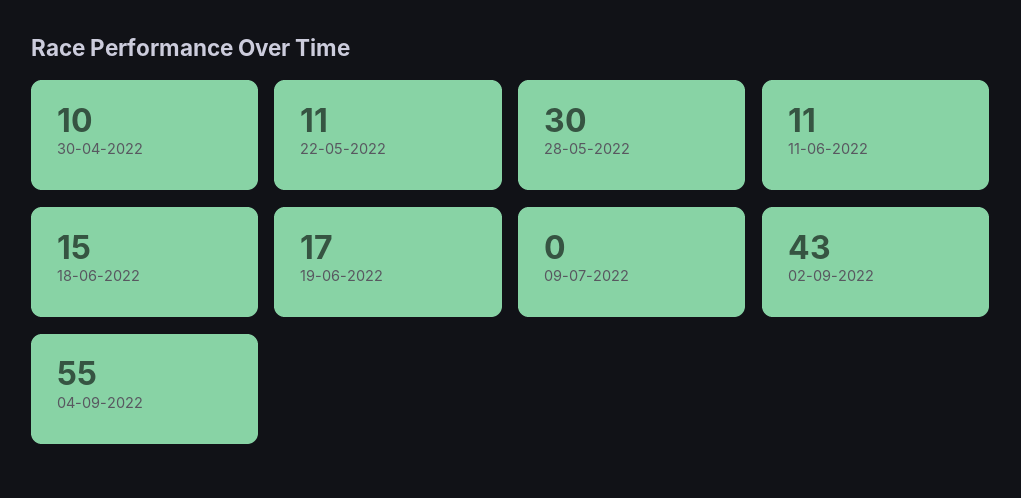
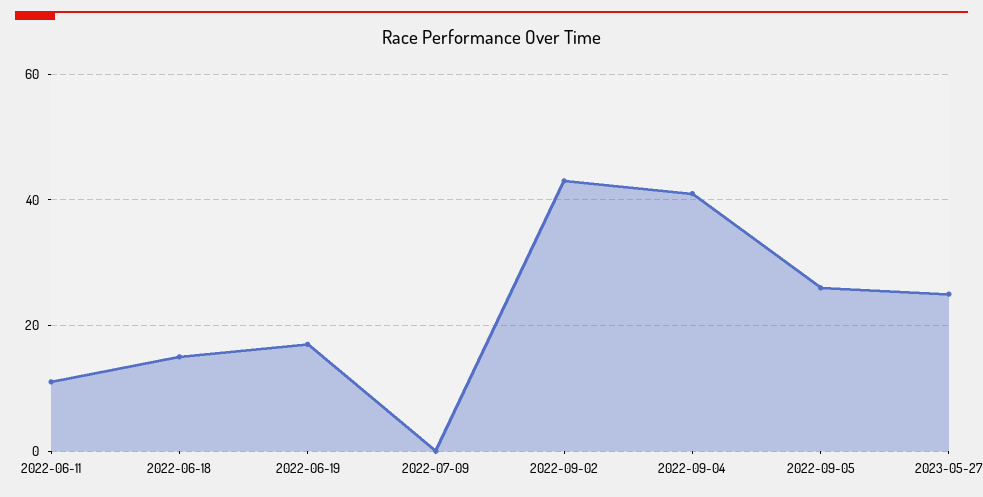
30-04-2022: 10 -> none
22-05-2022: 11 -> none
28-05-2022: 30 -> none
04-09-2022: 55 -> 40
2022-09-05: none -> 25
2023-05-27: none -> 25

